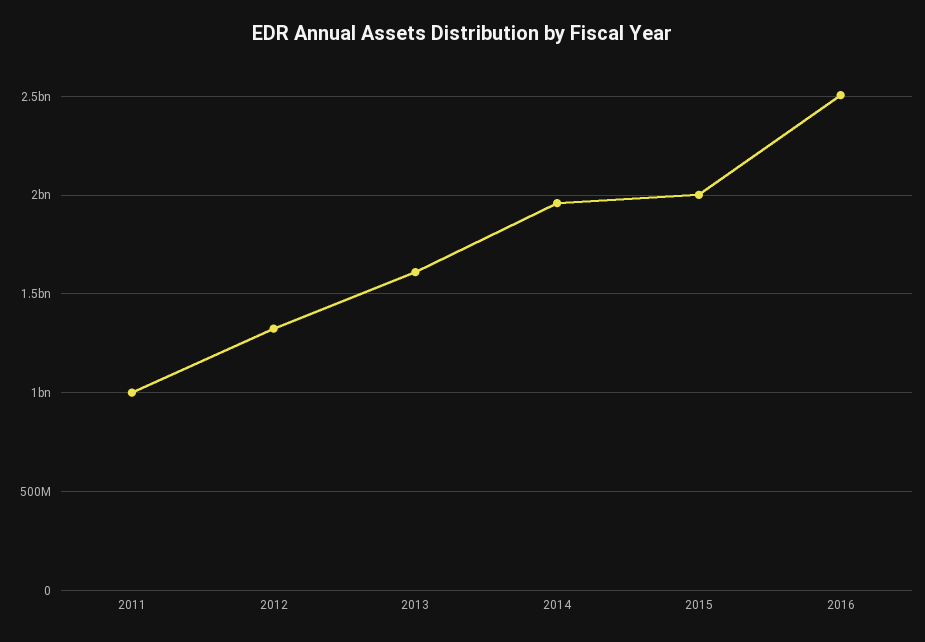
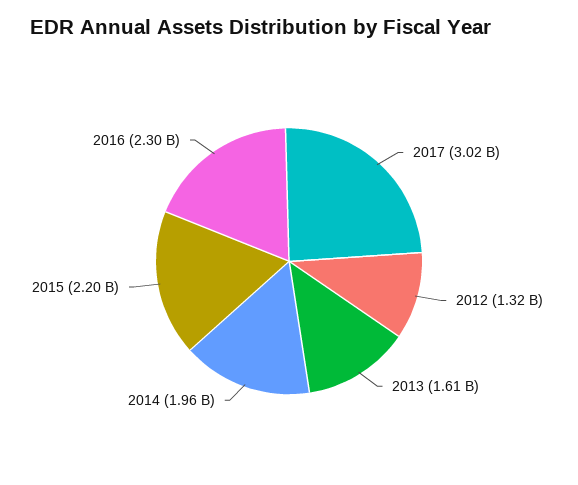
2011: 1000000000 -> none
2015: 2000000000 -> 2200000000
2016: 2500000000 -> 2300000000
2017: none -> 3020000000

